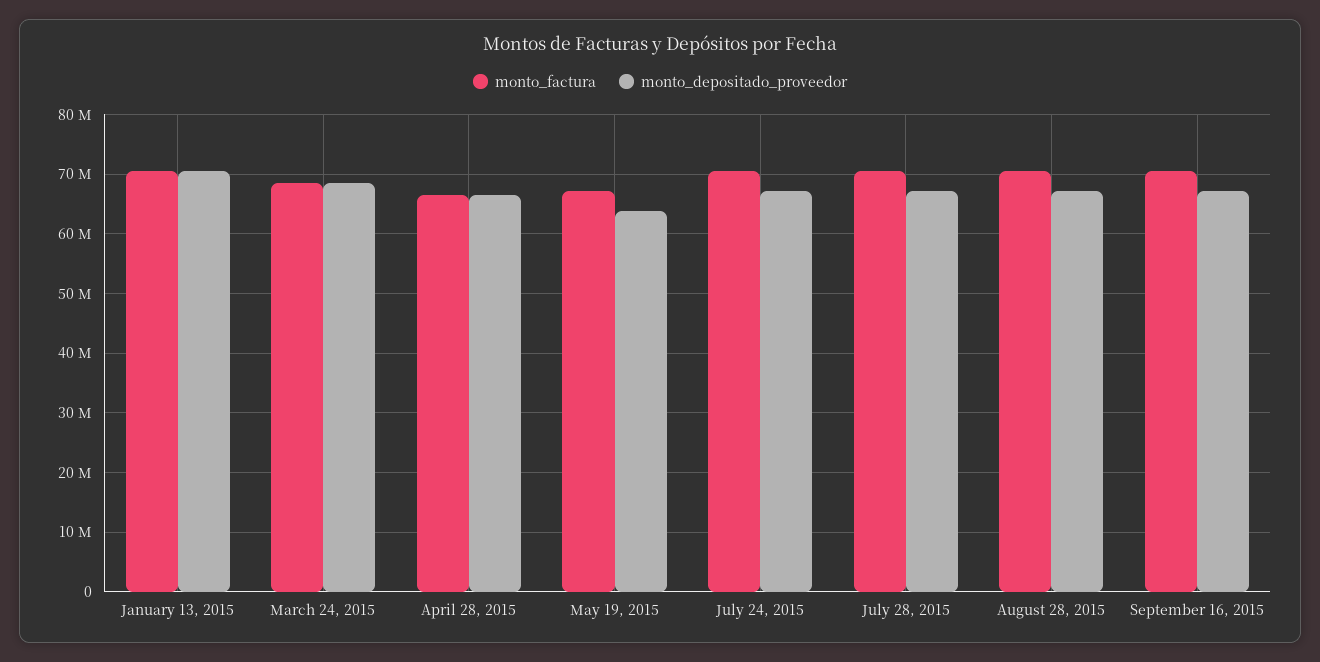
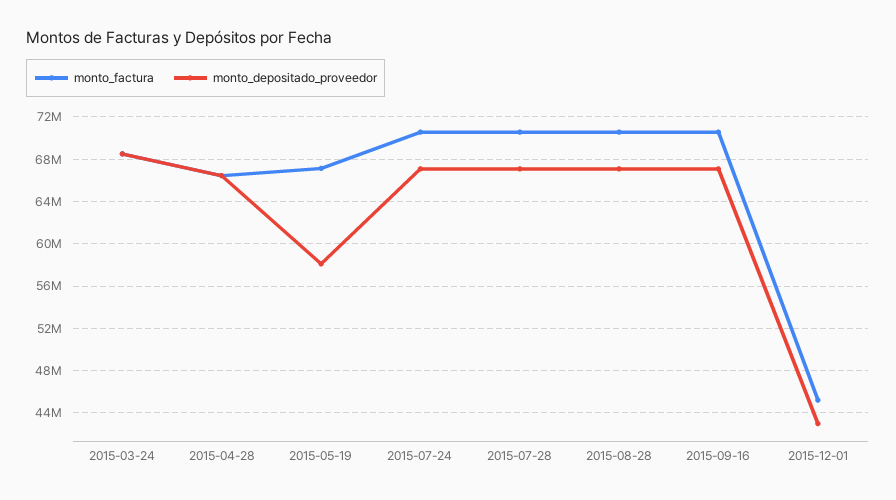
monto_factura, January 13, 2015: 70000000 -> none
monto_depositado_proveedor, January 13, 2015: 70000000 -> none
monto_depositado_proveedor, May 19, 2015: 64000000 -> 58000000
monto_factura, 2015-12-01: none -> 45000000
monto_depositado_proveedor, 2015-12-01: none -> 43000000

